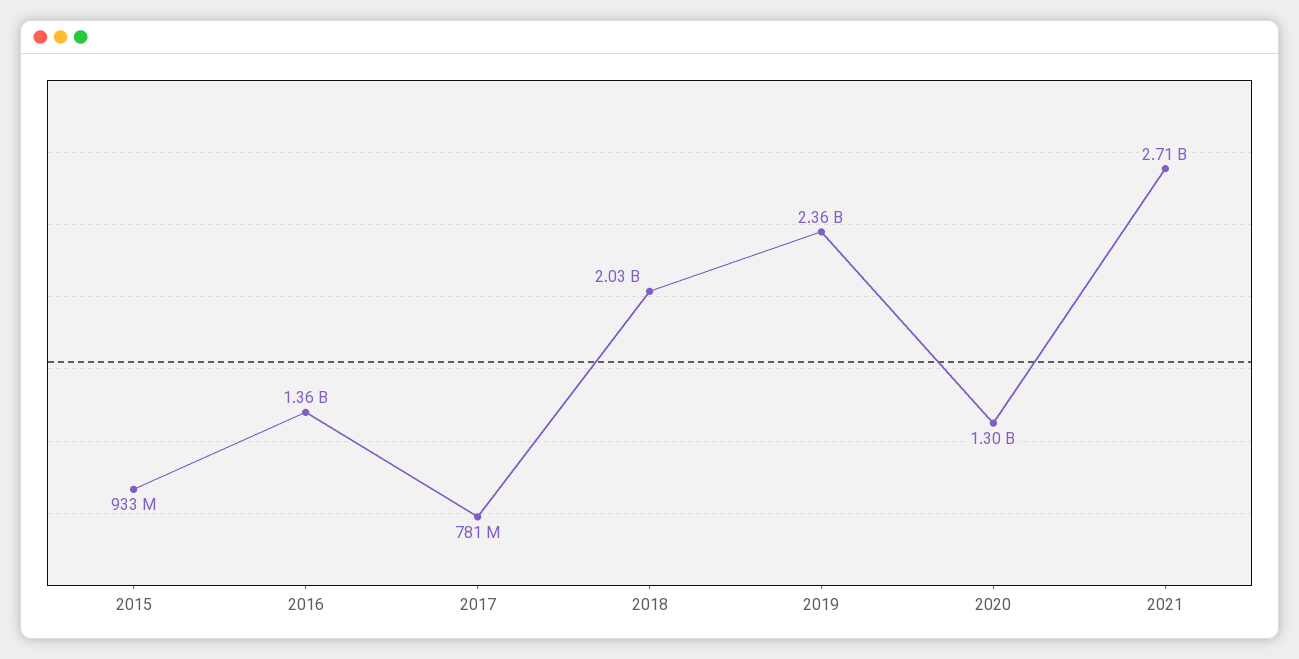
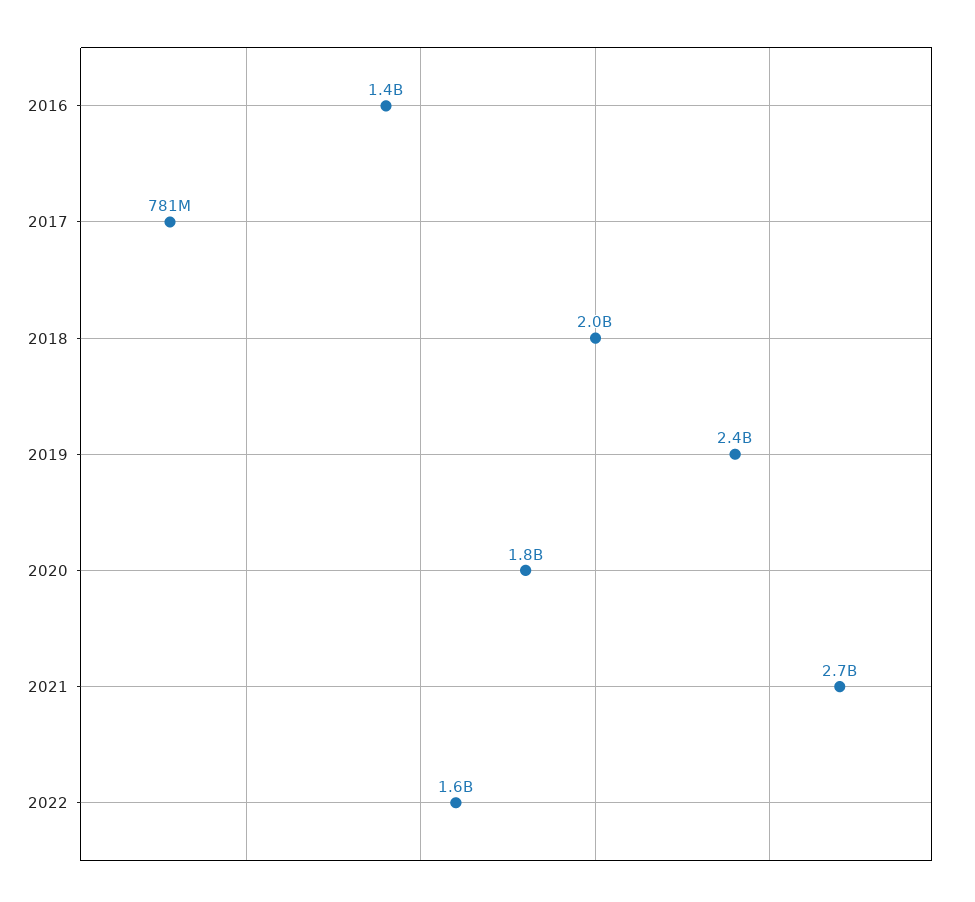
2015: 933000000 -> none
2020: 1300000000 -> 1800000000
2022: none -> 1600000000

